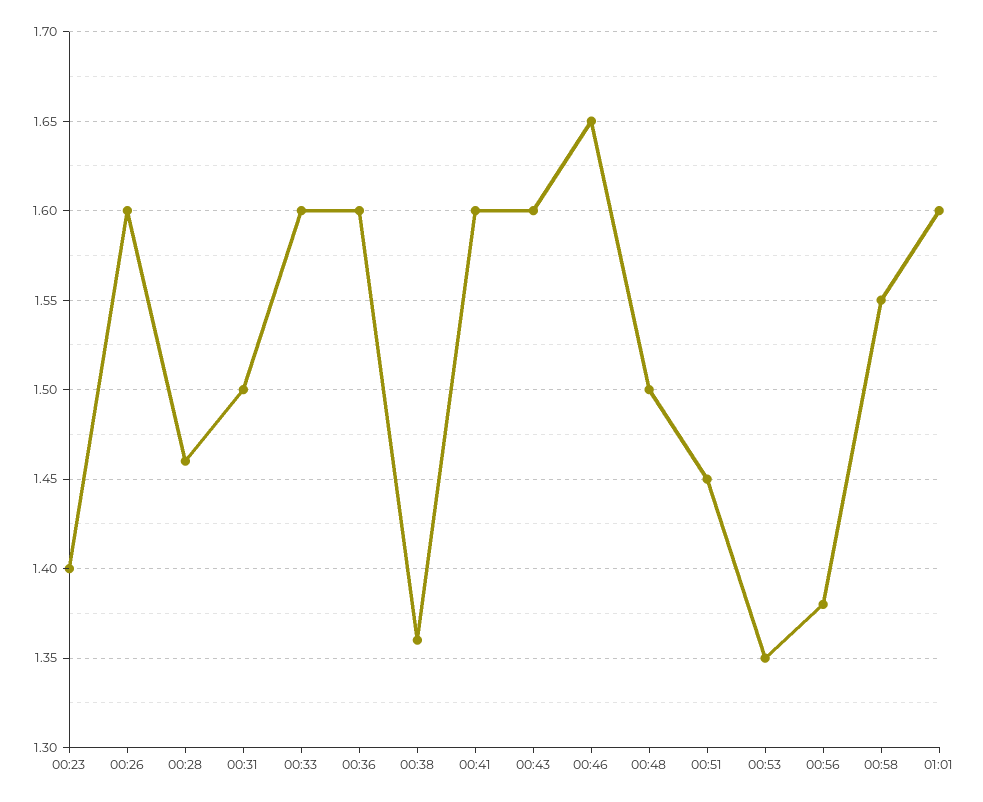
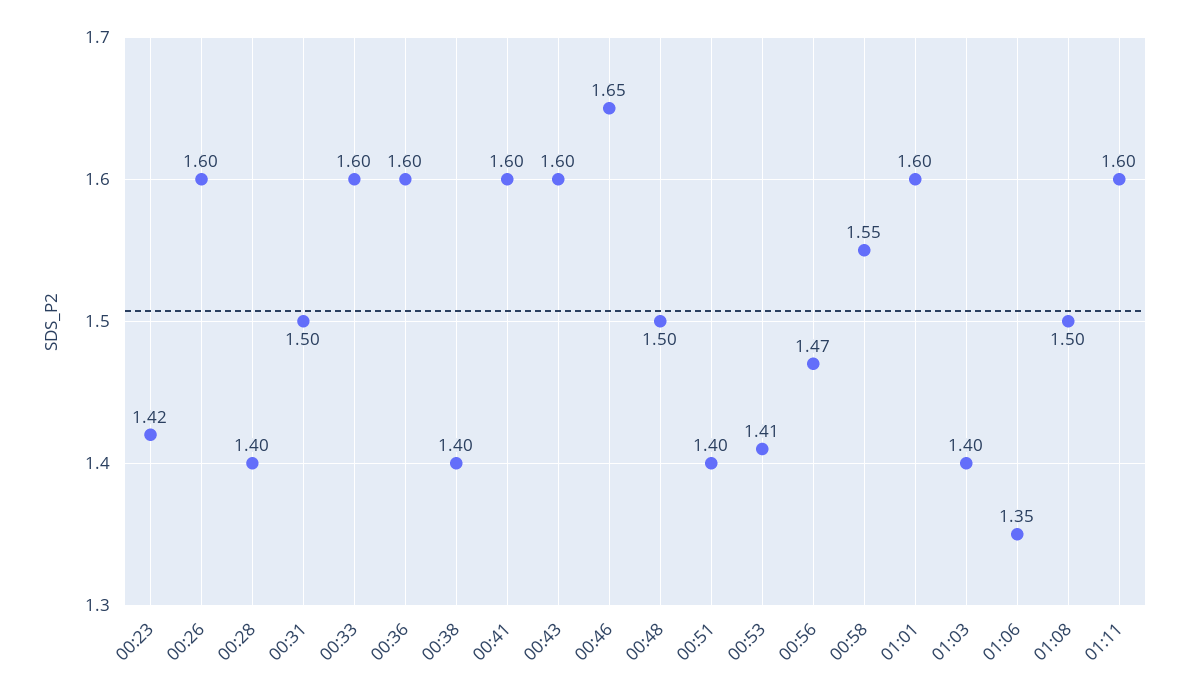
00:23: 1.4 -> 1.42
00:28: 1.46 -> 1.4
00:38: 1.36 -> 1.4
00:51: 1.45 -> 1.4
00:53: 1.35 -> 1.41
00:56: 1.38 -> 1.47
01:03: none -> 1.4
01:06: none -> 1.35
01:08: none -> 1.5
01:11: none -> 1.6

